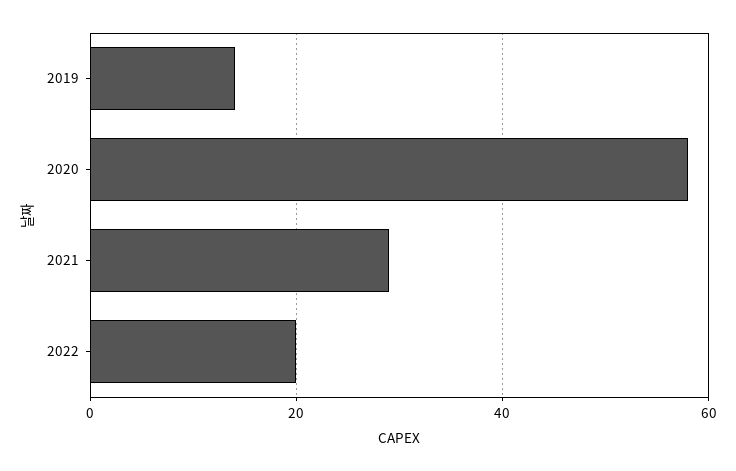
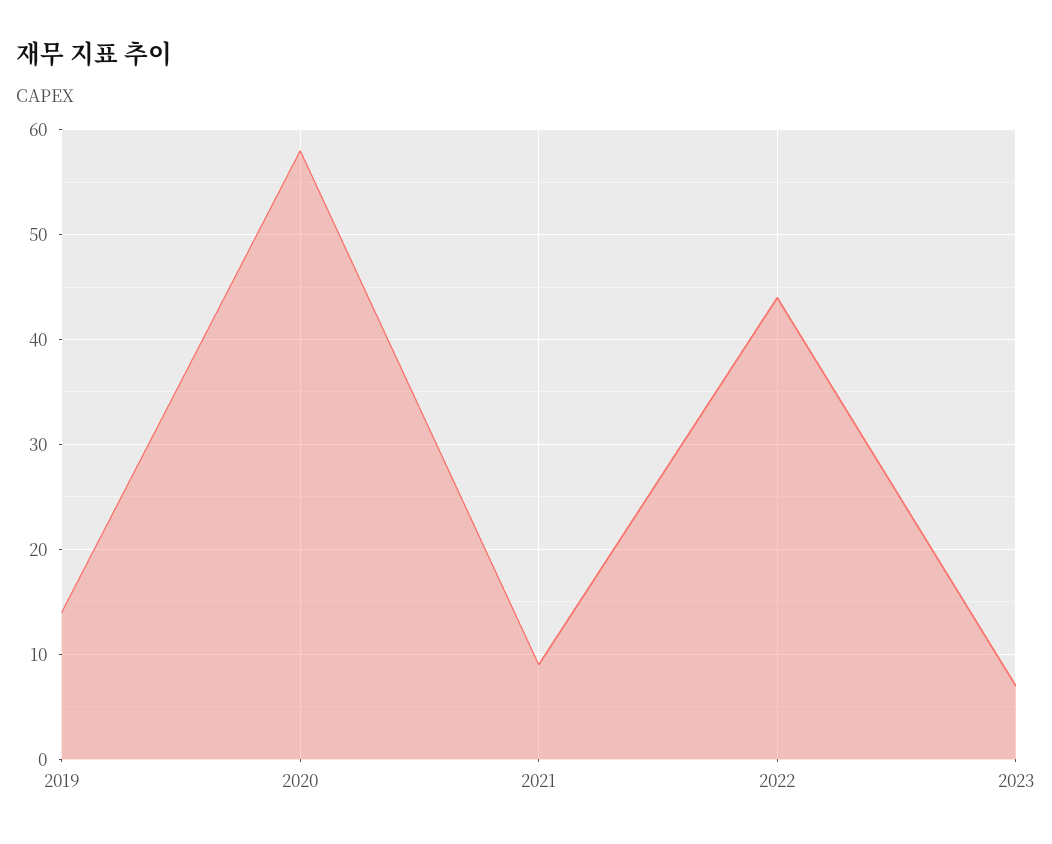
2021: 30 -> 9
2022: 20 -> 44
2023: none -> 7

